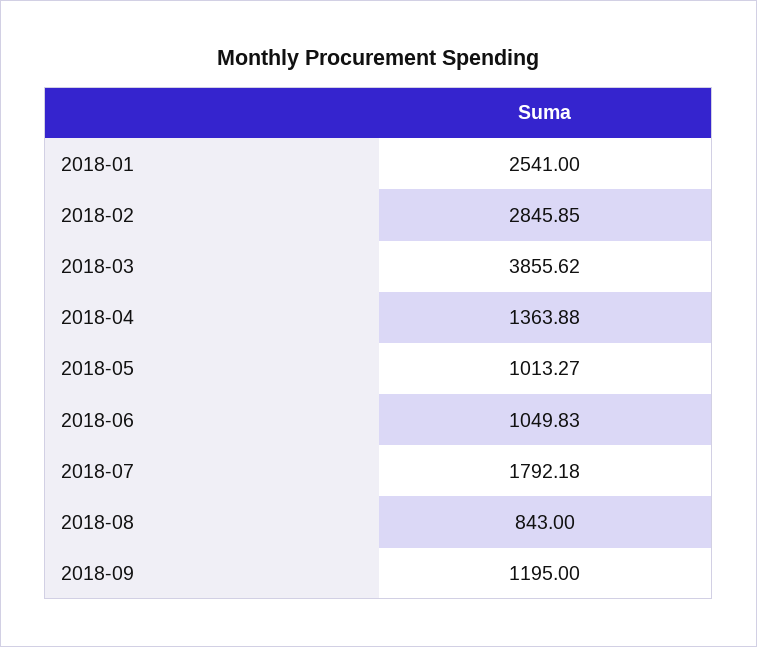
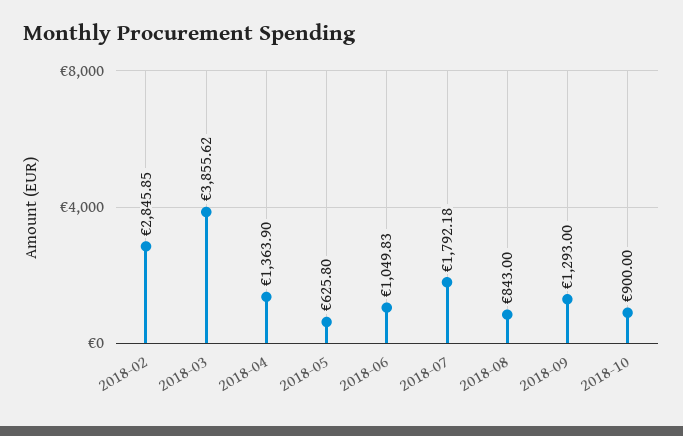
2018-01: 2541 -> none
2018-04: 1363.88 -> 1363.9
2018-05: 1013.27 -> 625.8
2018-09: 1195 -> 1293
2018-10: none -> 900

